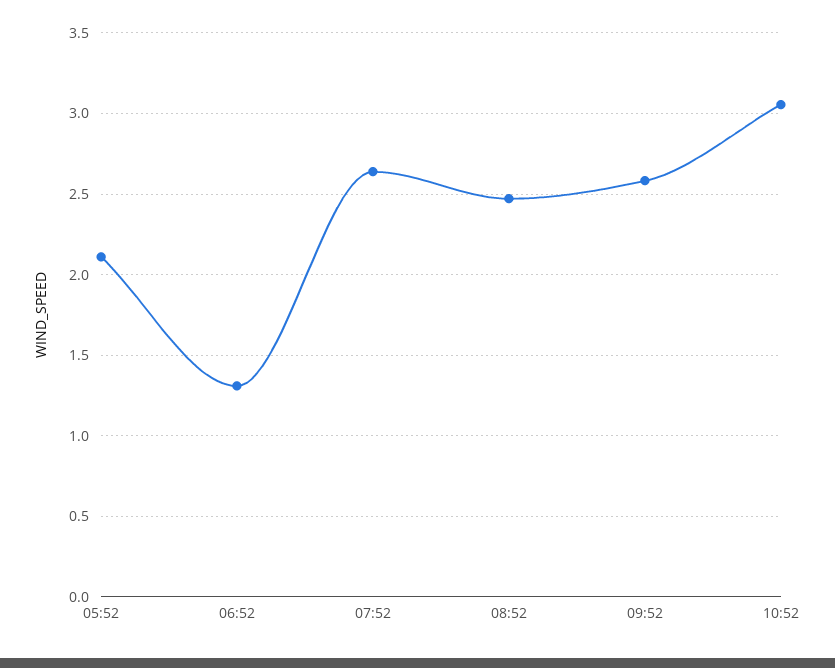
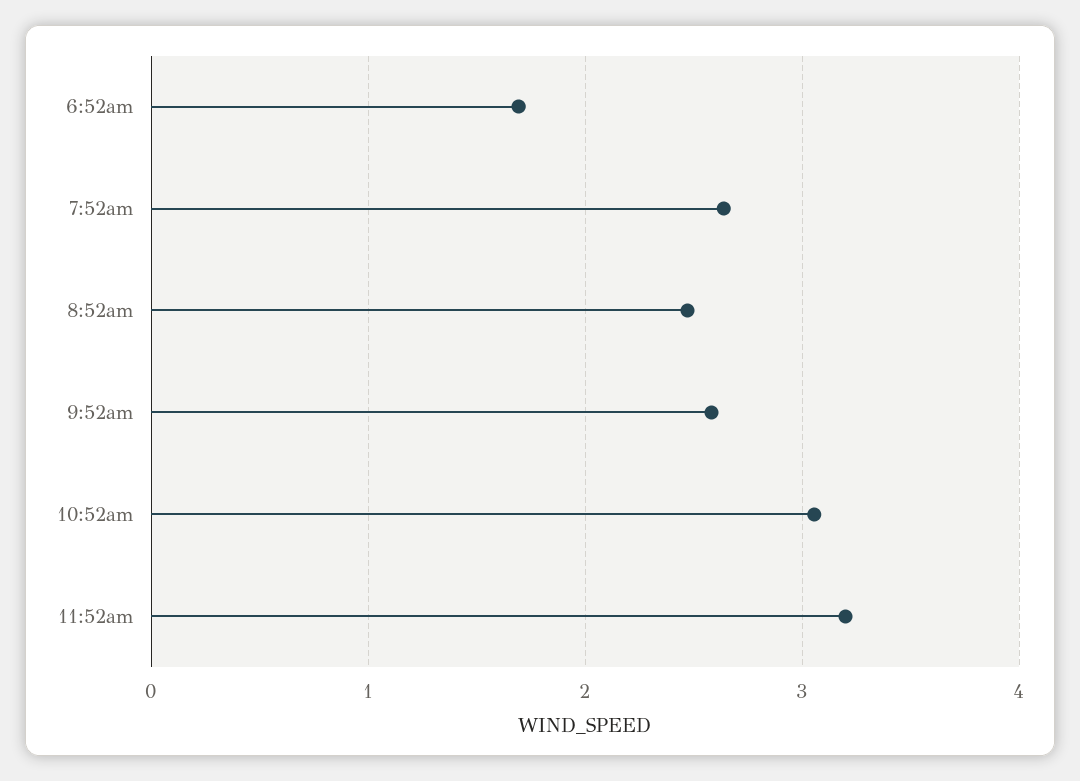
05:52: 2.1 -> none
06:52: 1.3 -> 1.7
11:52am: none -> 3.2

